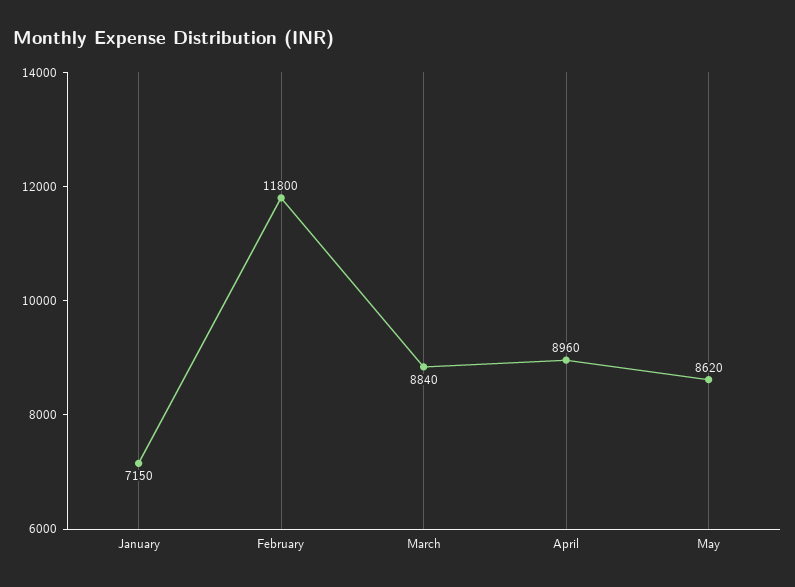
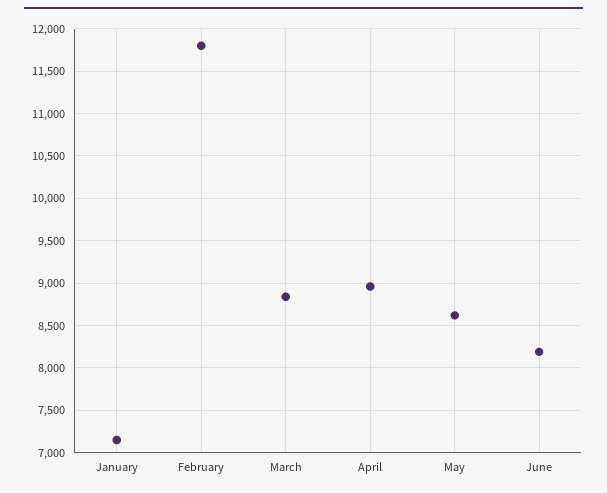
June: none -> 8200

